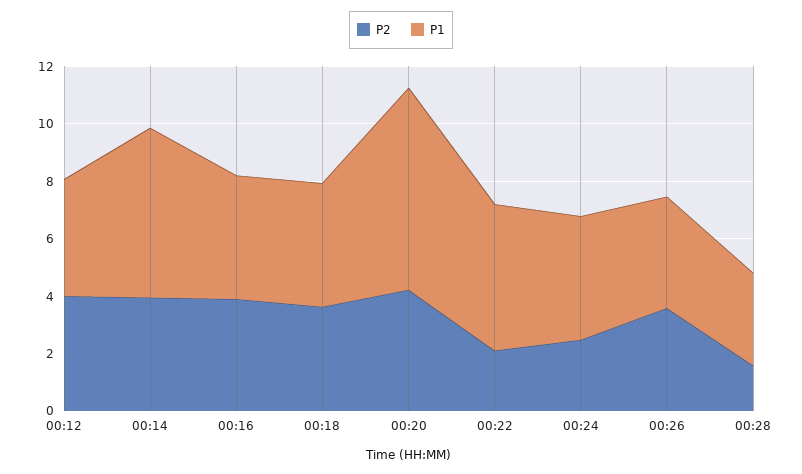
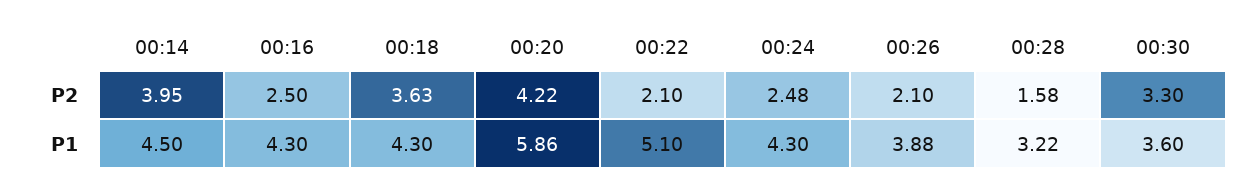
P2, 00:12: 4 -> none
P1, 00:12: 4 -> none
P1, 00:14: 6 -> 4.5
P2, 00:16: 4 -> 2.5
P1, 00:20: 7 -> 5.86
P2, 00:26: 3.5 -> 2.1
P2, 00:30: none -> 3.3
P1, 00:30: none -> 3.6

